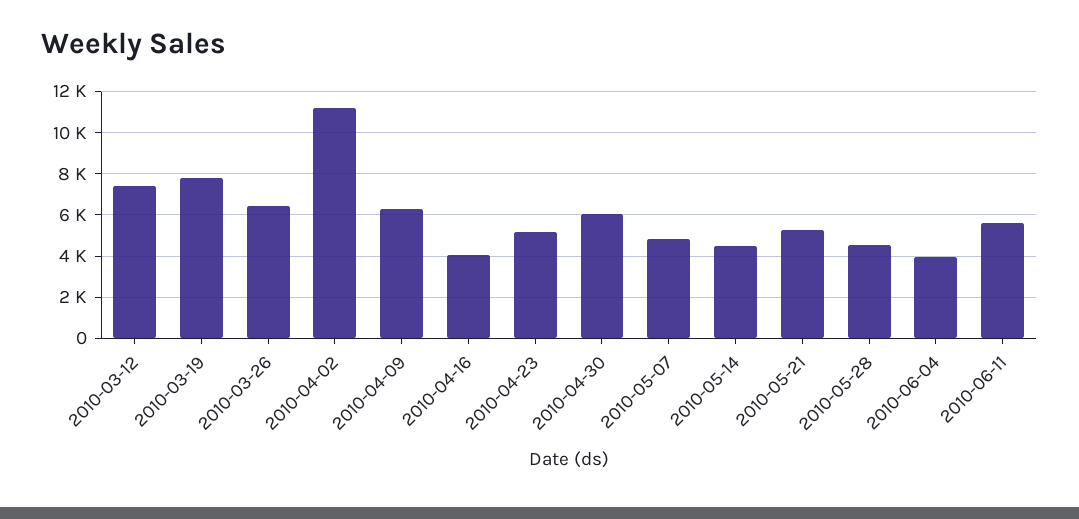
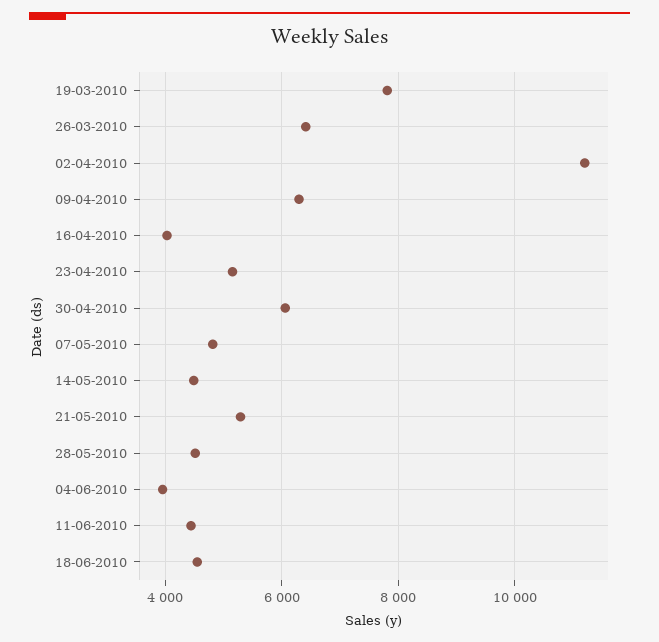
2010-03-12: 7500 -> none
2010-06-11: 5500 -> 4400
18-06-2010: none -> 4600

